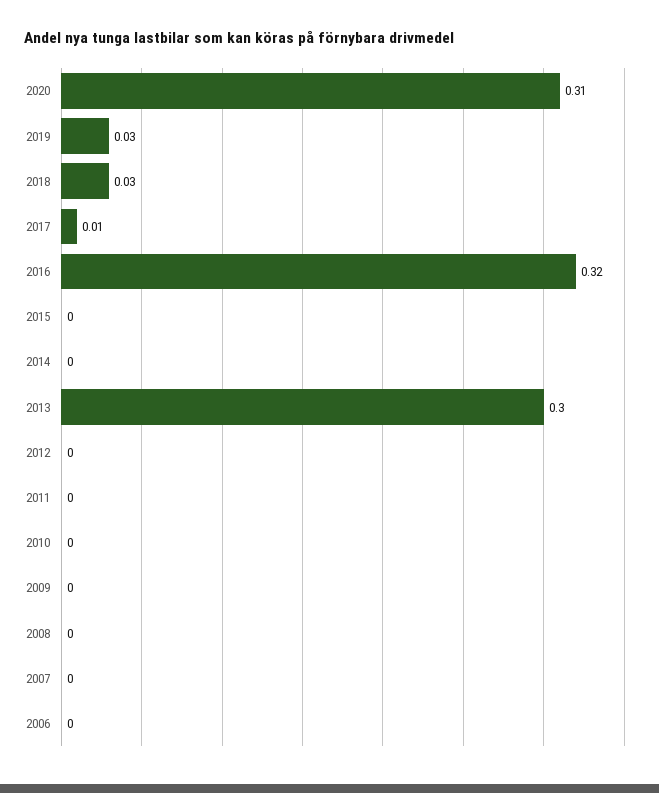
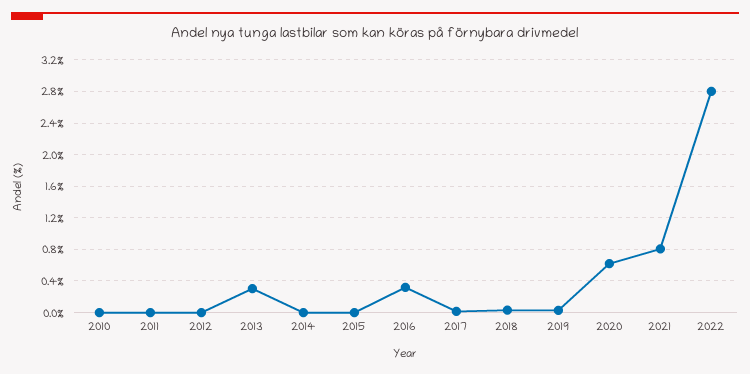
2020: 0.31 -> 0.6
2009: 0 -> none
2008: 0 -> none
2007: 0 -> none
2006: 0 -> none
2021: none -> 0.8
2022: none -> 2.8

